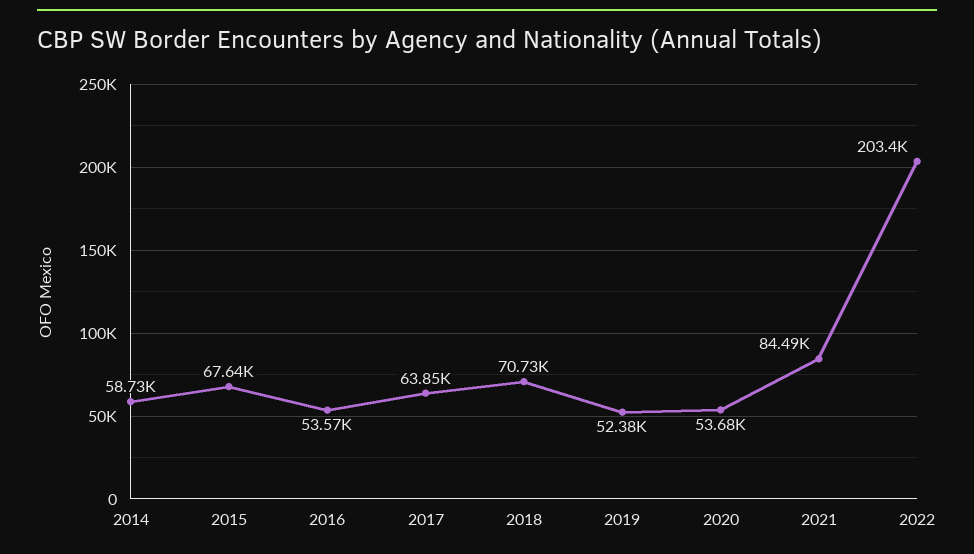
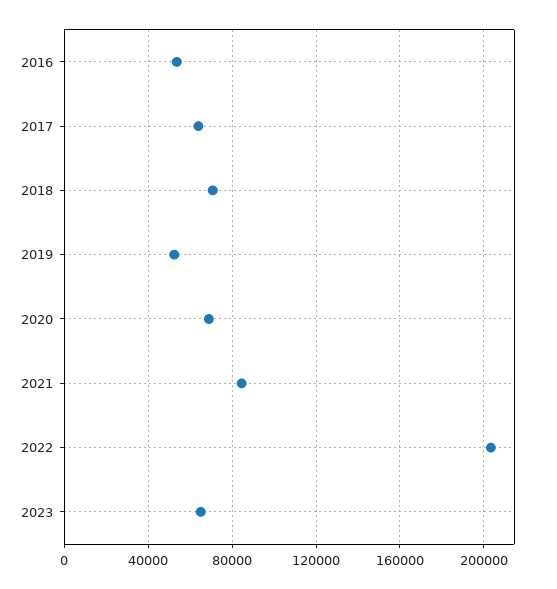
2014: 58730 -> none
2015: 67640 -> none
2020: 53680 -> 70000
2023: none -> 65000

